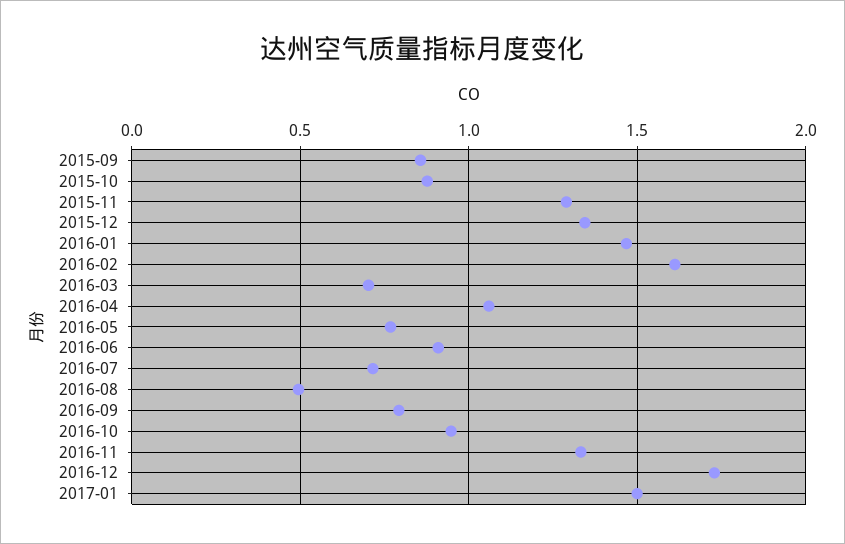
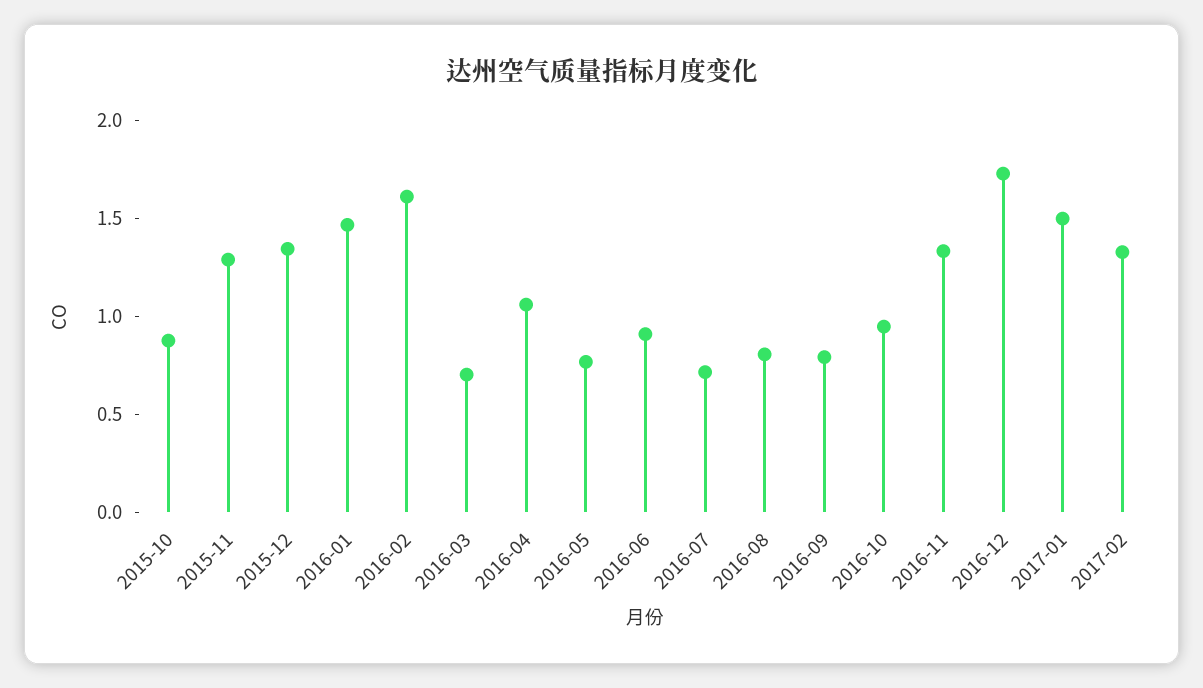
2015-09: 0.85 -> none
2016-08: 0.5 -> 0.8
2017-02: none -> 1.3

